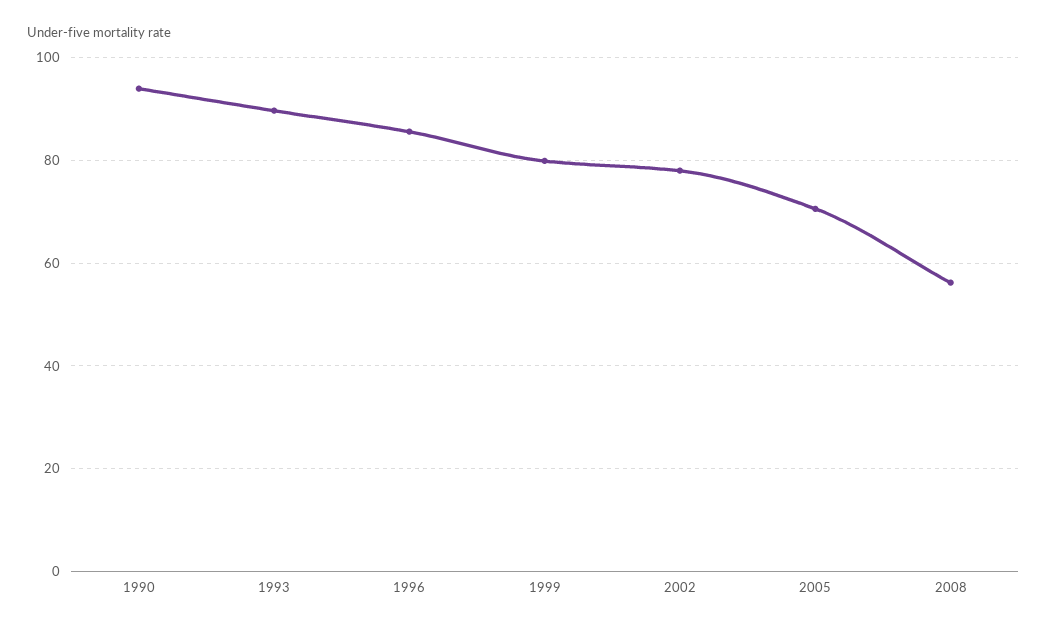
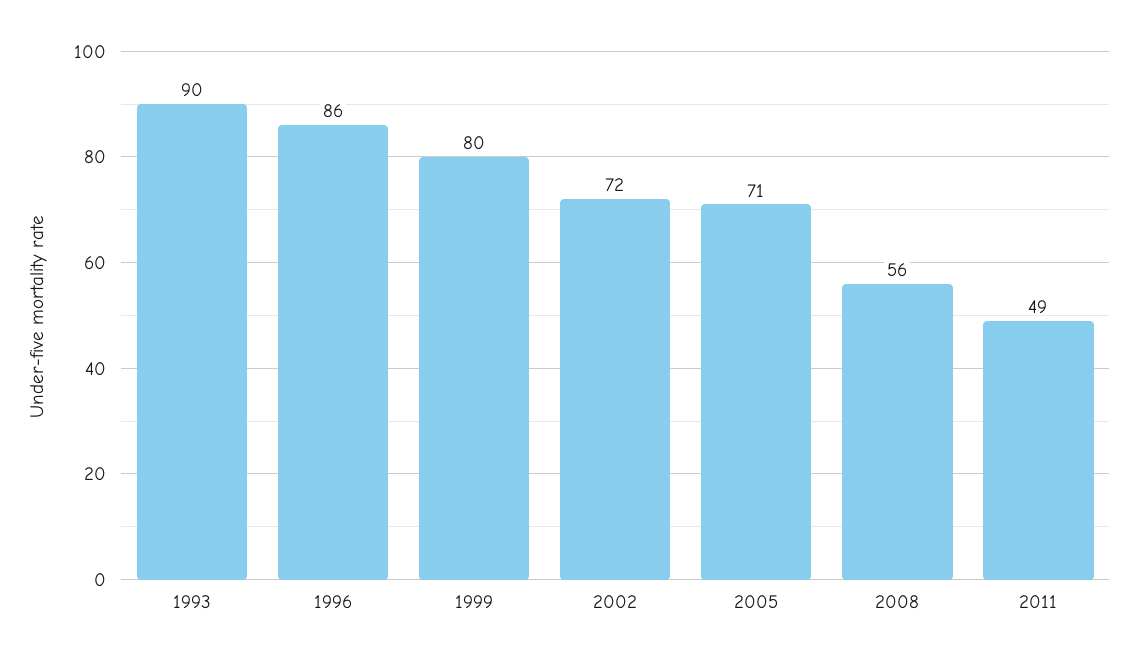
1990: 94 -> none
2002: 78 -> 72
2011: none -> 49

